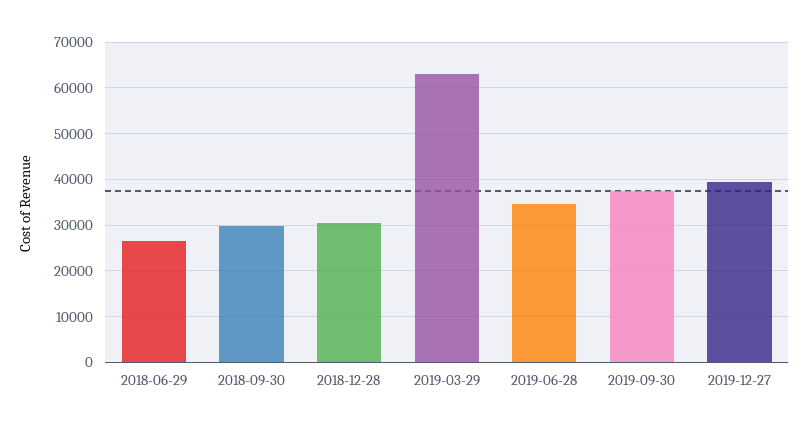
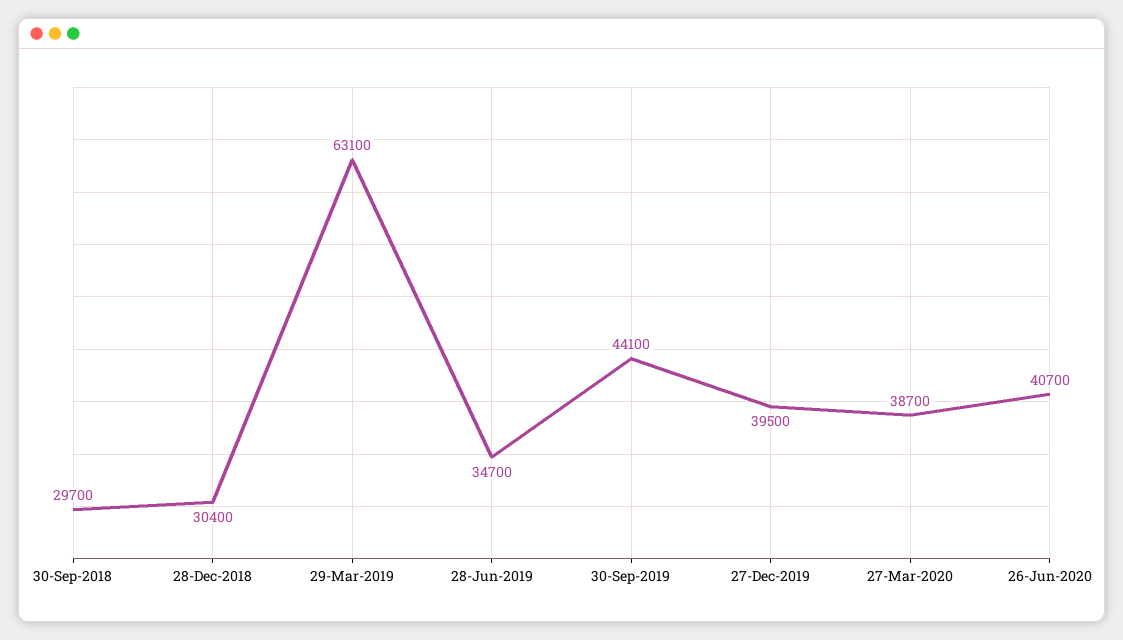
2018-06-29: 26000 -> none
2019-09-30: 38000 -> 44100
27-Mar-2020: none -> 38700
26-Jun-2020: none -> 40700

